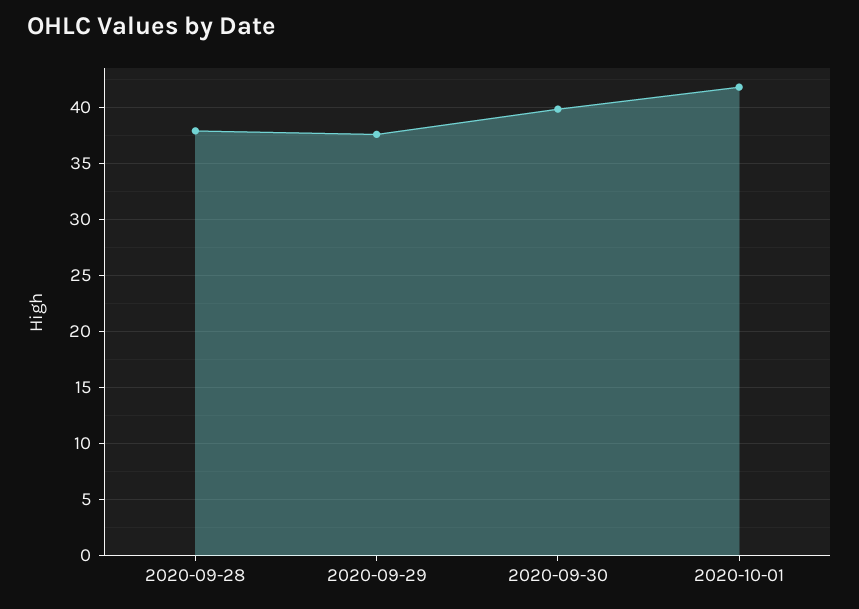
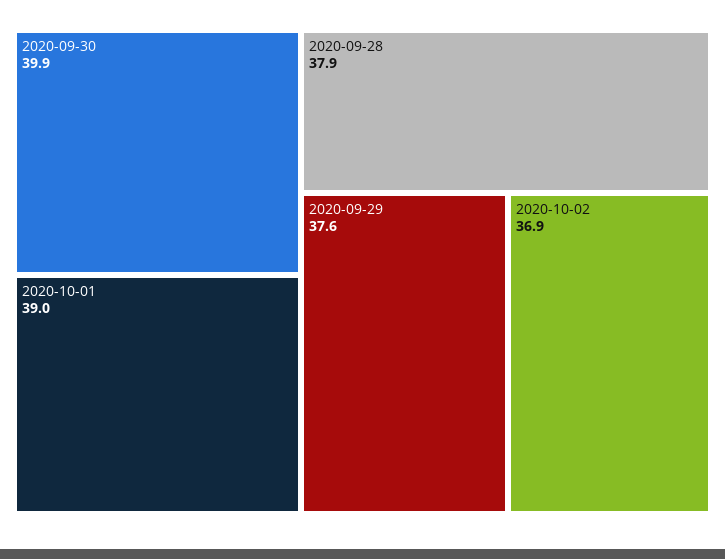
2020-10-01: 42 -> 39
2020-10-02: none -> 36.9

